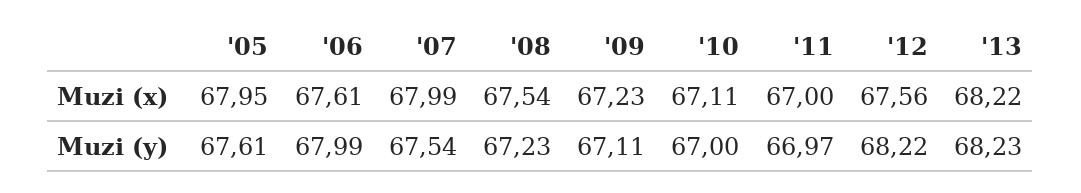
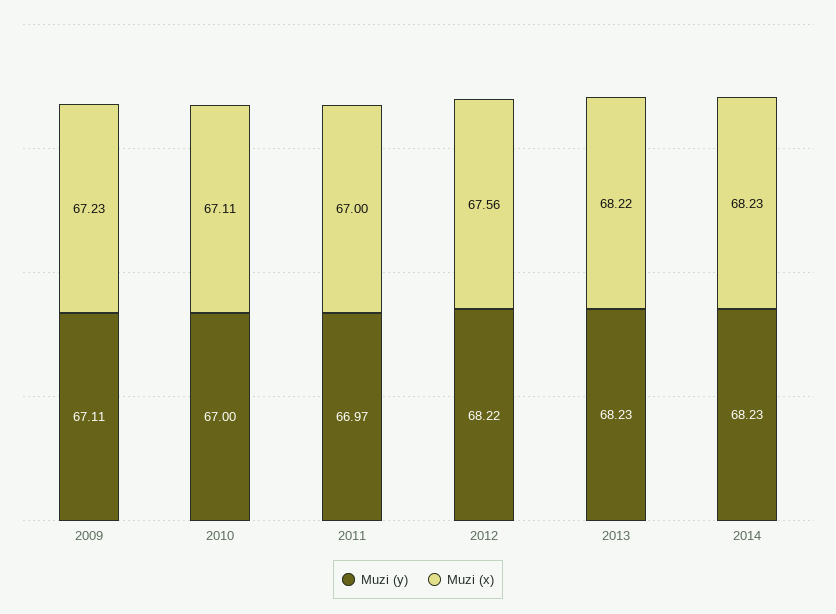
Muzi (x), '05: 67.95 -> none
Muzi (x), '06: 67.61 -> none
Muzi (x), '07: 67.99 -> none
Muzi (x), '08: 67.54 -> none
Muzi (y), '05: 67.61 -> none
Muzi (y), '06: 67.99 -> none
Muzi (y), '07: 67.54 -> none
Muzi (y), '08: 67.23 -> none
Muzi (y), 2014: none -> 68.23
Muzi (x), 2014: none -> 68.23

